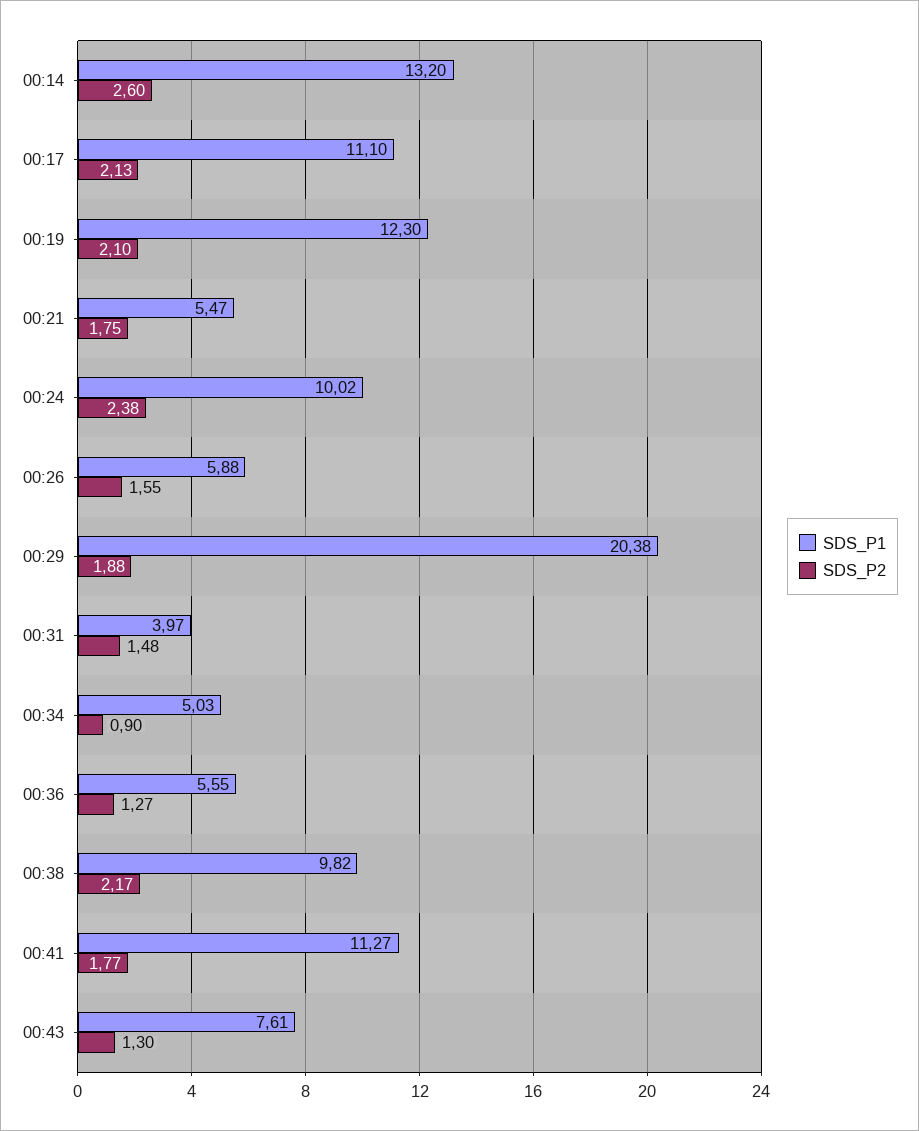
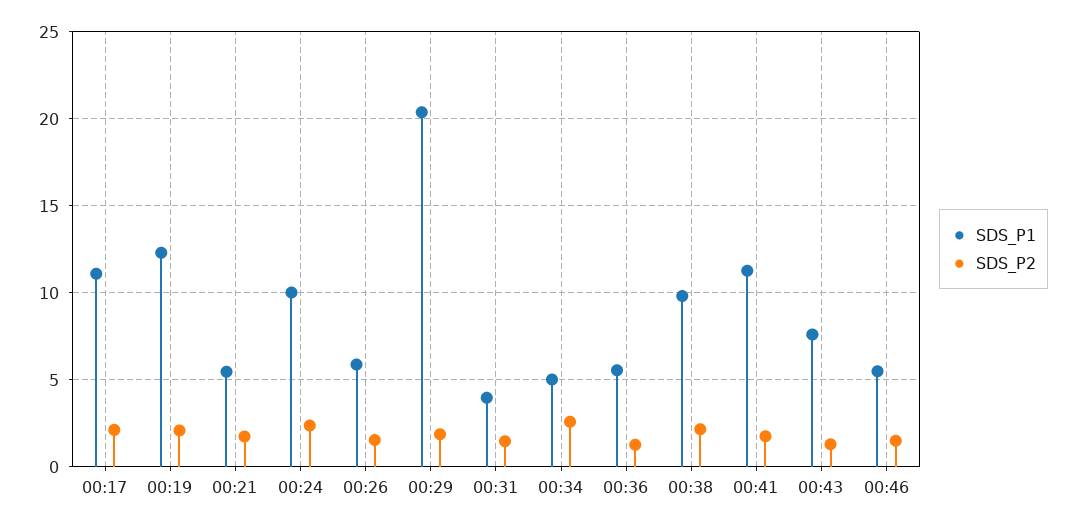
SDS_P1, 00:14: 13.2 -> none
SDS_P2, 00:14: 2.6 -> none
SDS_P2, 00:34: 0.9 -> 2.5
SDS_P1, 00:46: none -> 5.5
SDS_P2, 00:46: none -> 1.5

